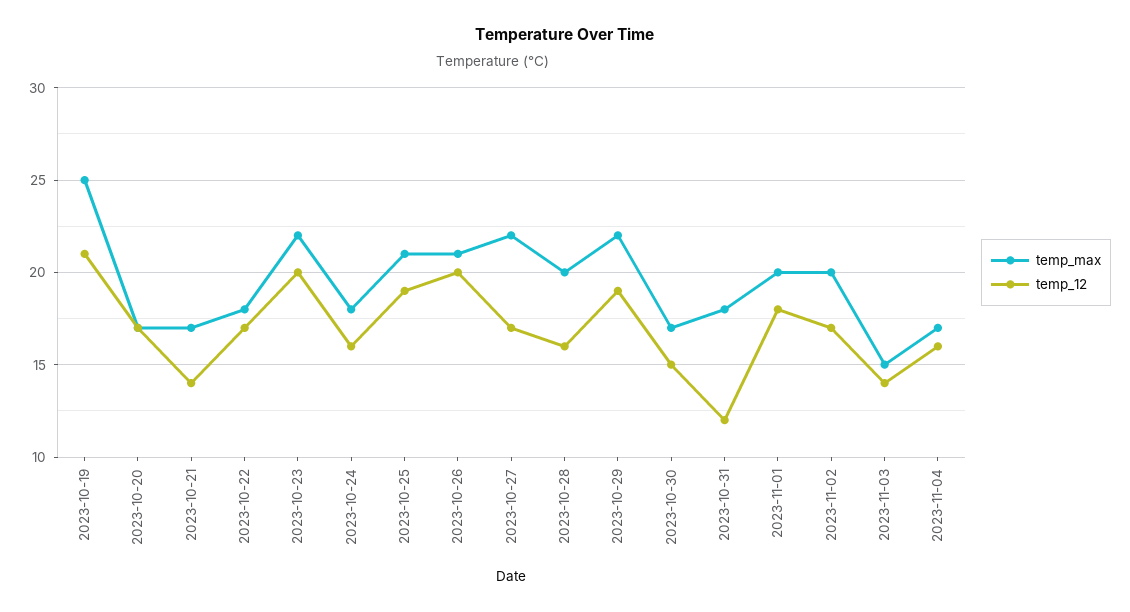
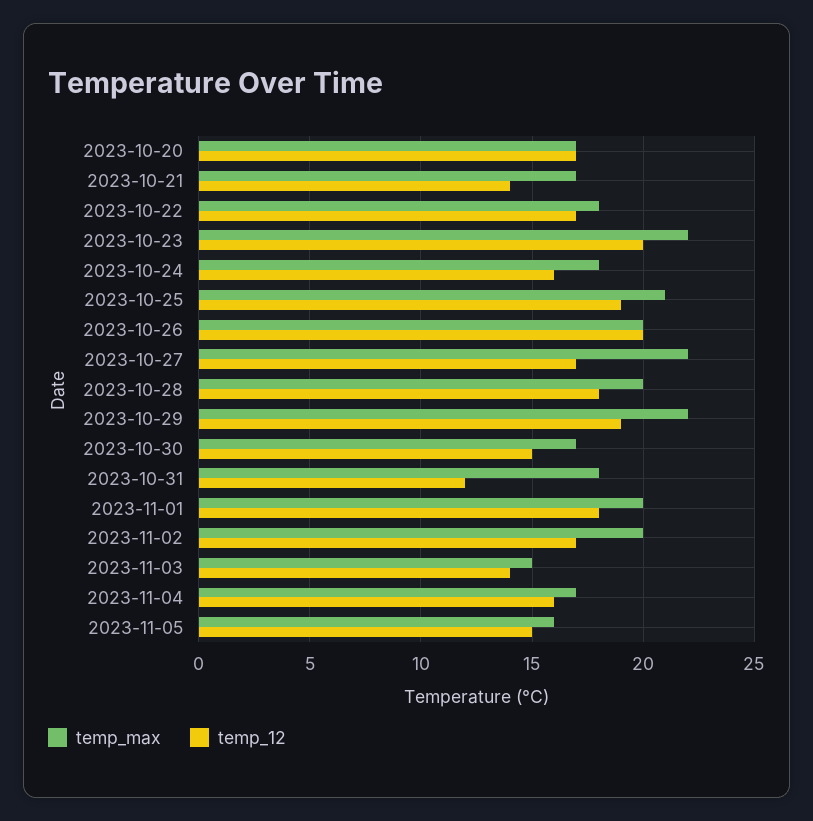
temp_max, 2023-10-19: 25 -> none
temp_12, 2023-10-19: 21 -> none
temp_max, 2023-10-26: 21 -> 20
temp_12, 2023-10-28: 16 -> 18
temp_max, 2023-11-05: none -> 16
temp_12, 2023-11-05: none -> 15

